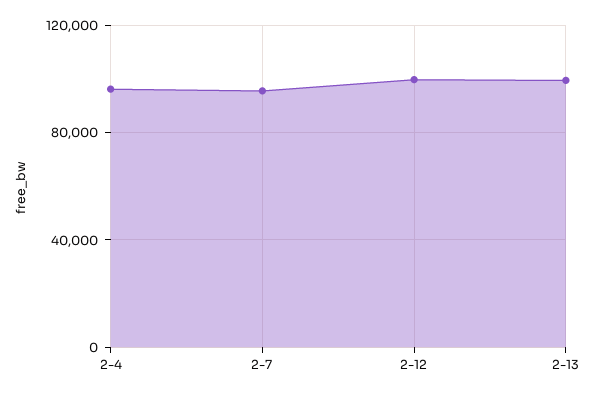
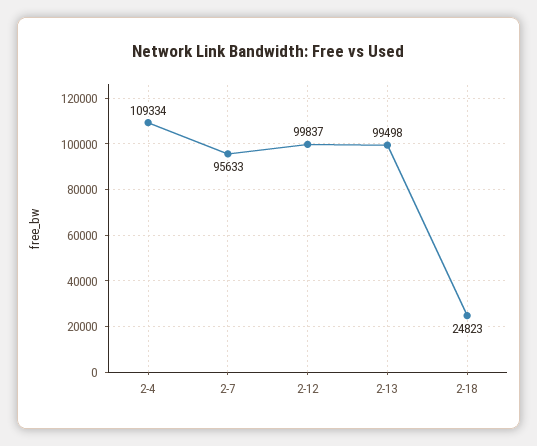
2-4: 95000 -> 109334
2-18: none -> 24823

